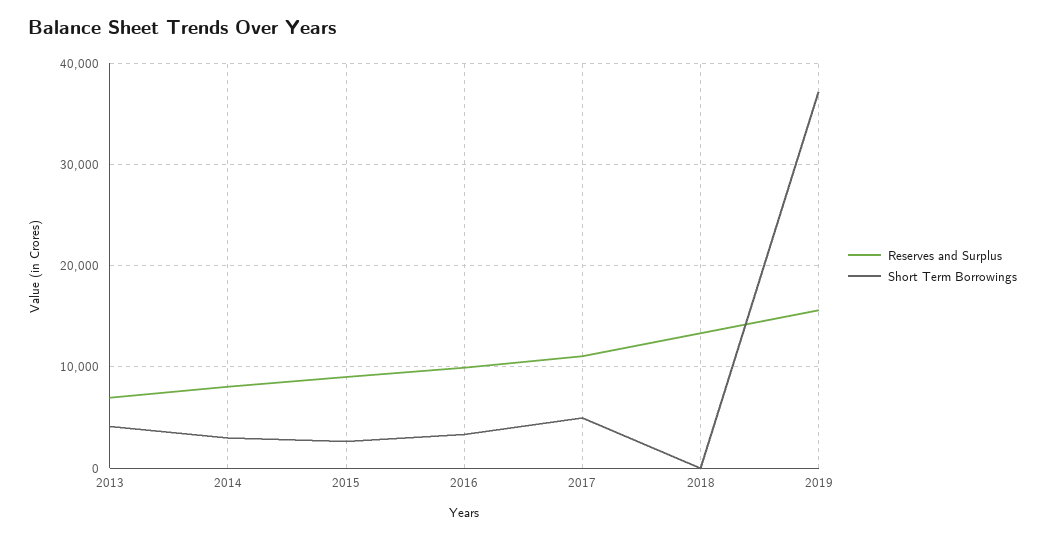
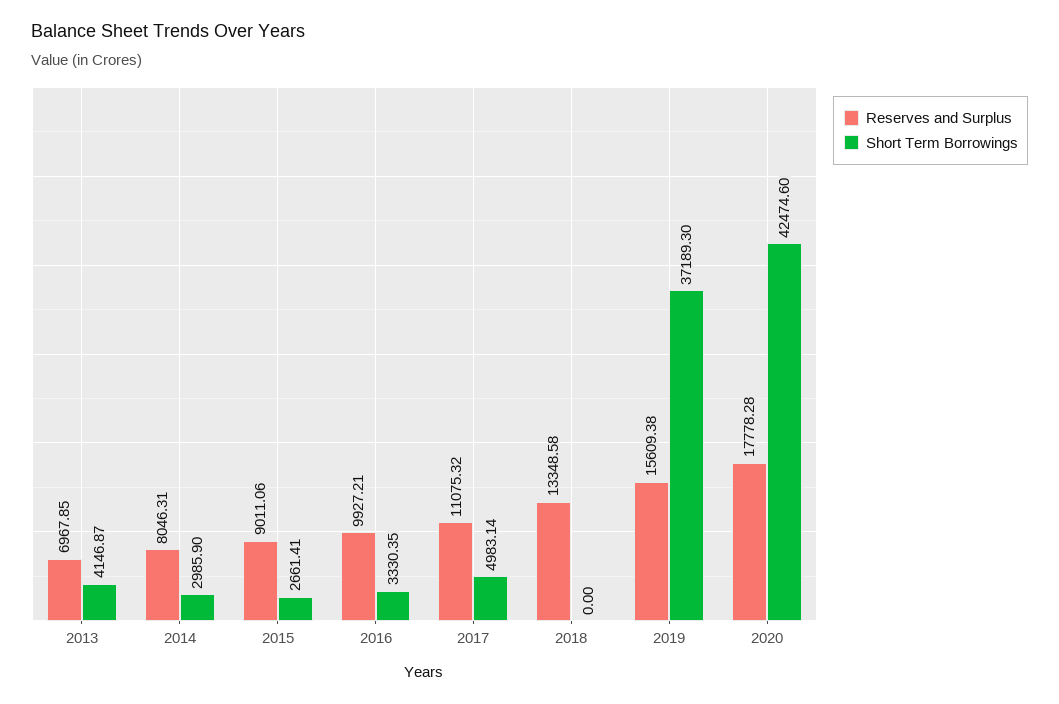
Reserves and Surplus, 2020: none -> 17778.28
Short Term Borrowings, 2020: none -> 42474.6

